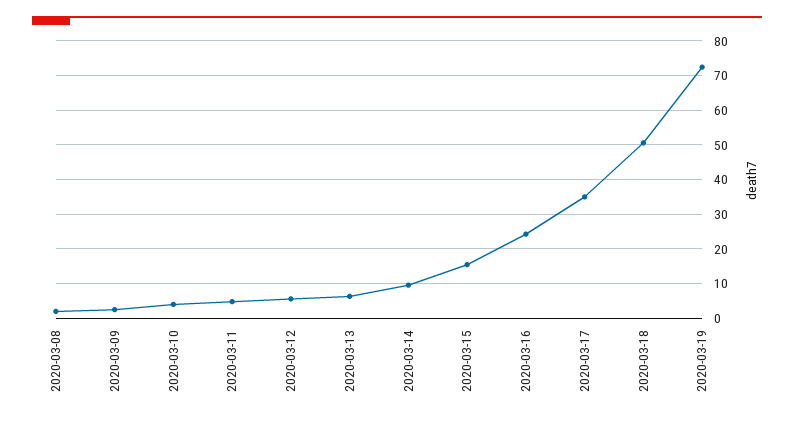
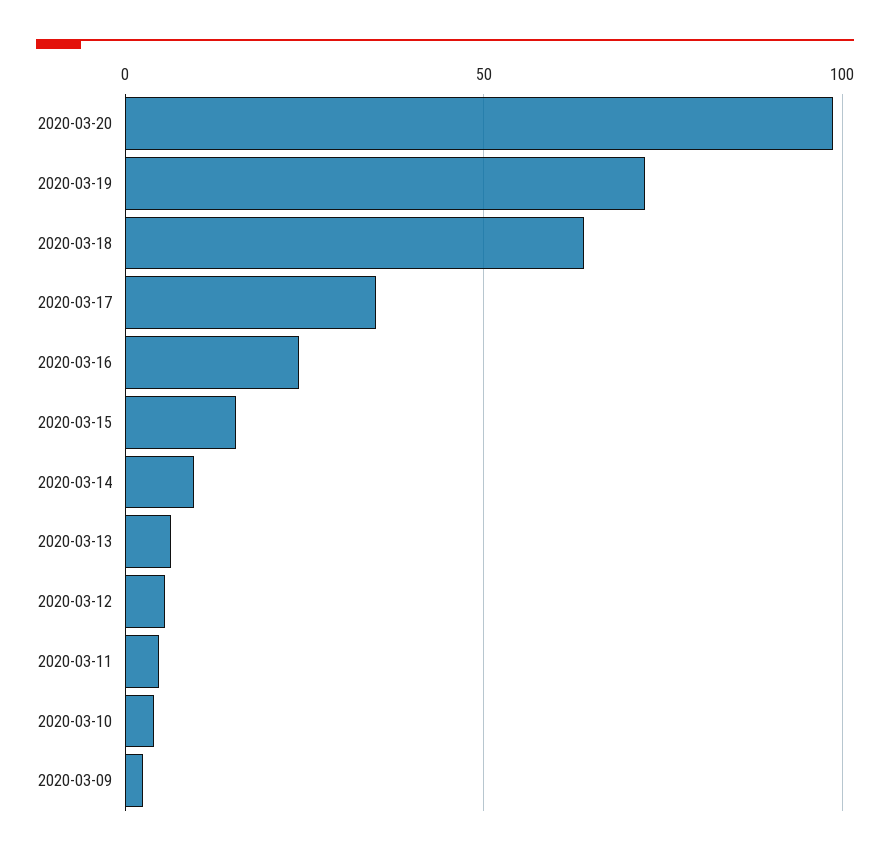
2020-03-08: 2 -> none
2020-03-18: 50 -> 65
2020-03-20: none -> 100

